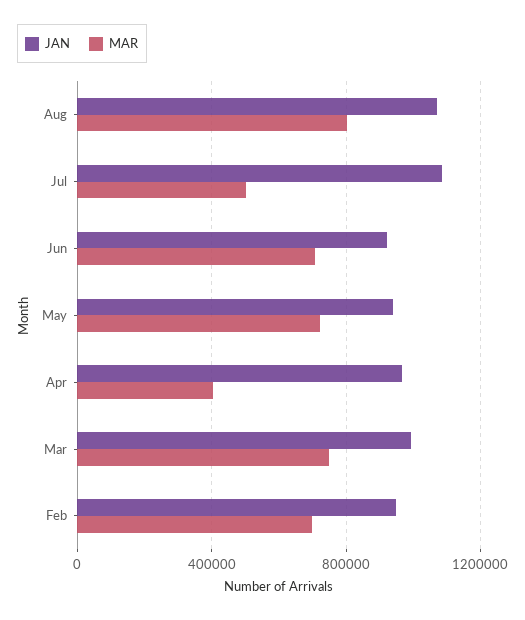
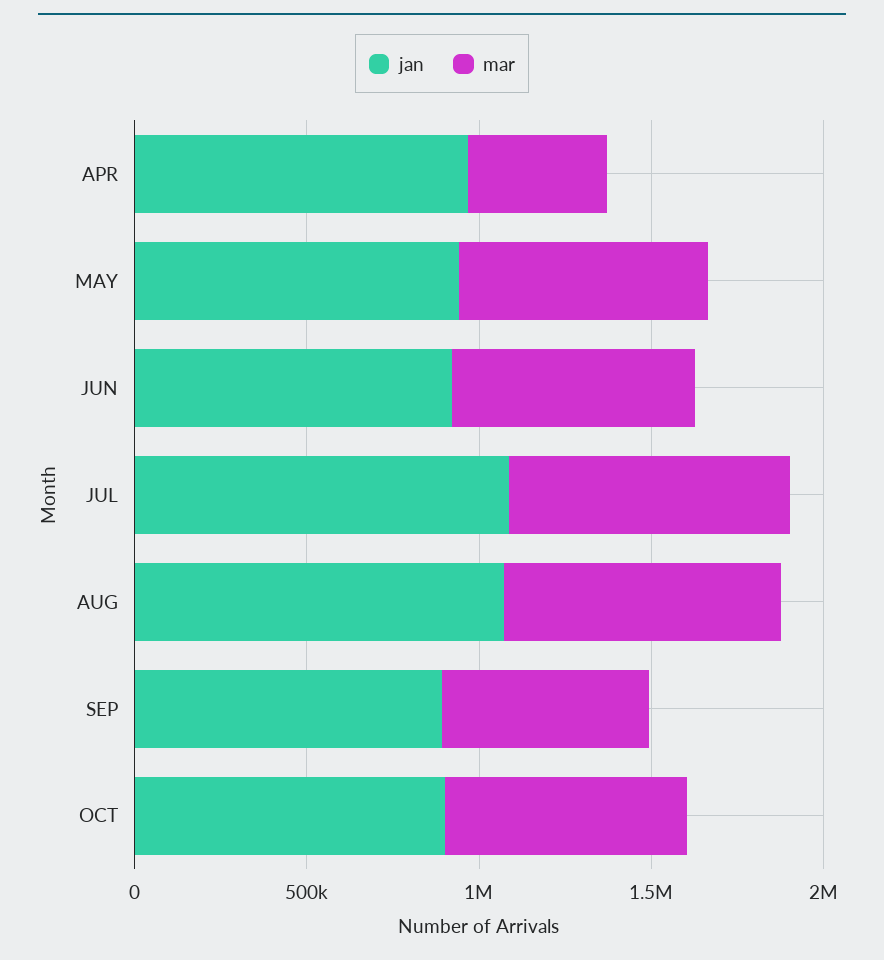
MAR, Jul: 500000 -> 800000
JAN, Mar: 1000000 -> none
MAR, Mar: 750000 -> none
JAN, Feb: 950000 -> none
MAR, Feb: 700000 -> none
JAN, SEP: none -> 900000
MAR, SEP: none -> 600000
JAN, OCT: none -> 900000
MAR, OCT: none -> 700000

